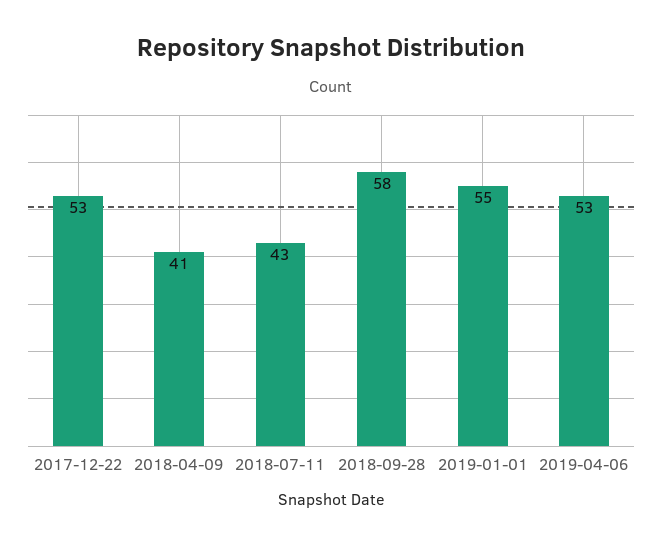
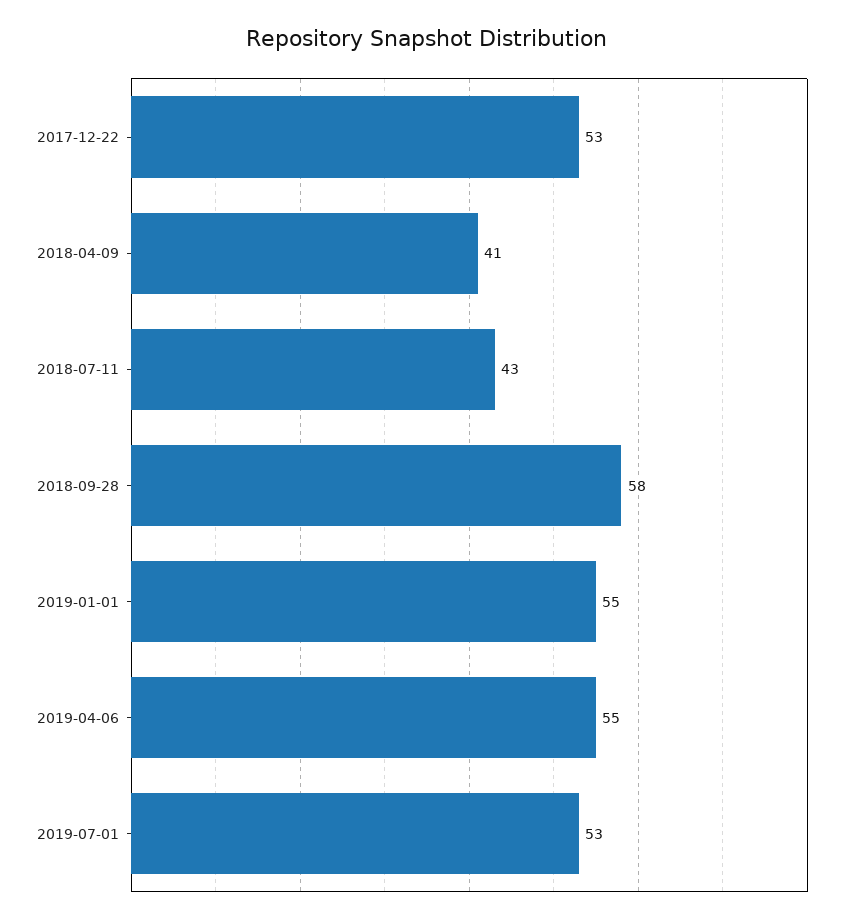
2019-04-06: 53 -> 55
2019-07-01: none -> 53

